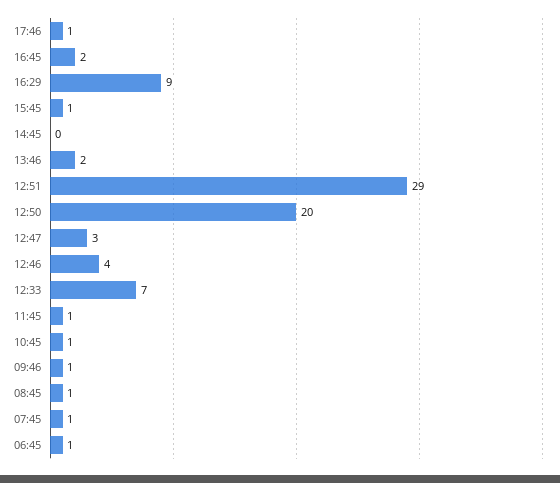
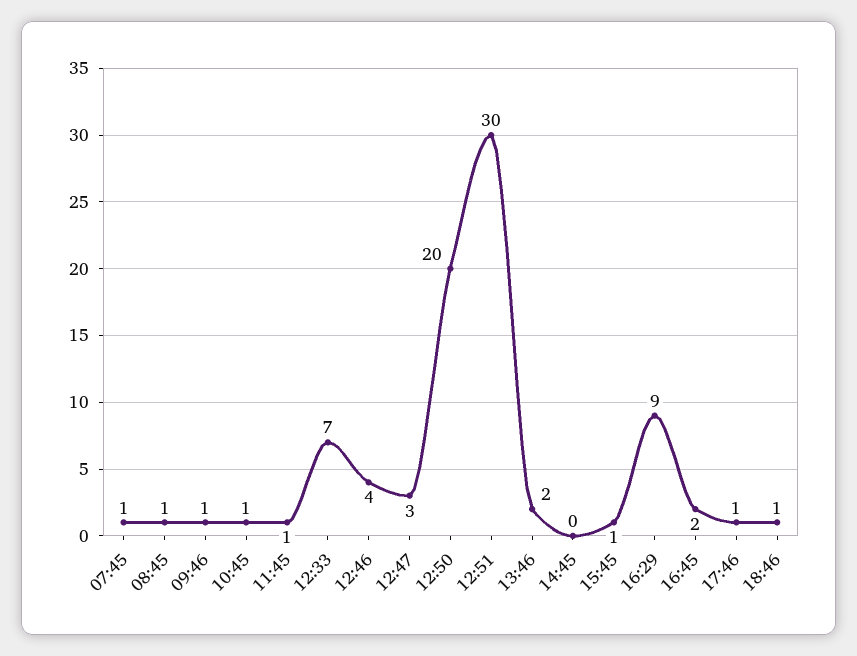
12:51: 29 -> 30
06:45: 1 -> none
18:46: none -> 1

